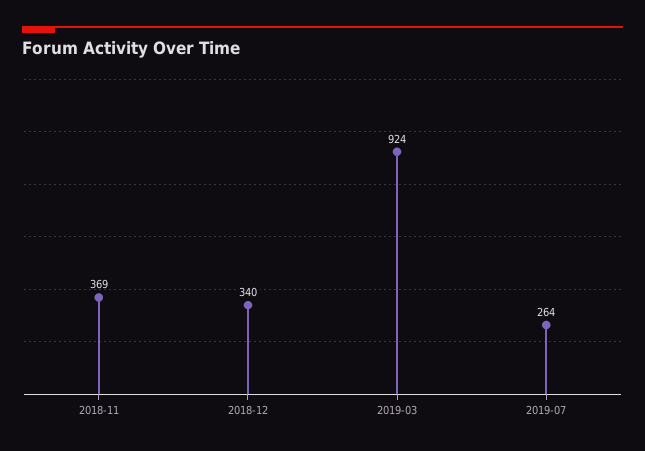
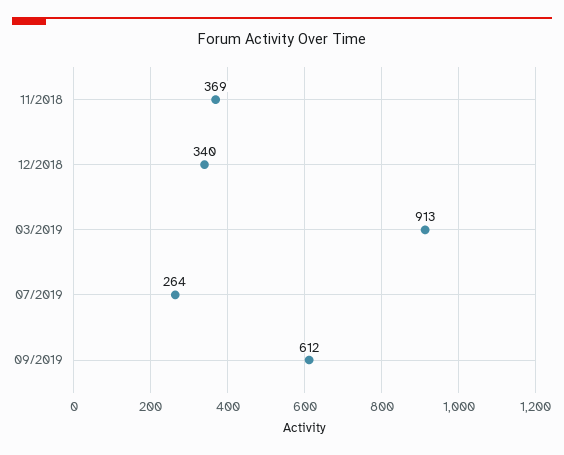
2019-03: 924 -> 913
09/2019: none -> 612

